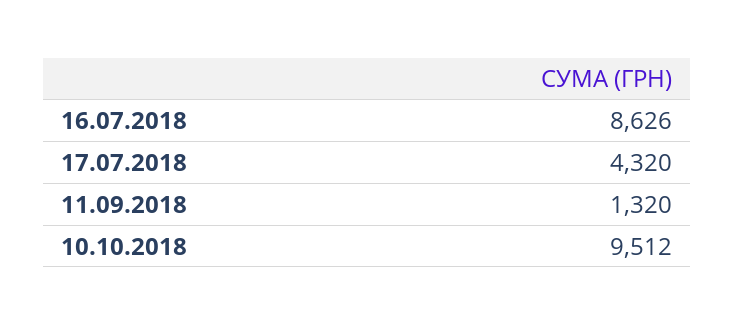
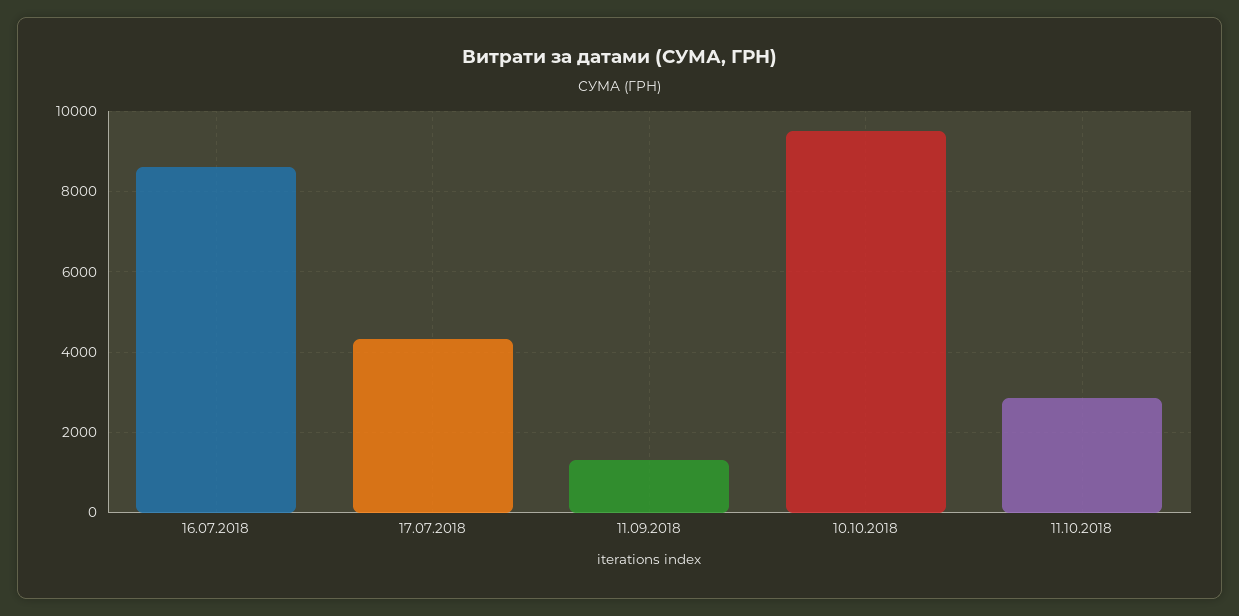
11.10.2018: none -> 2800

